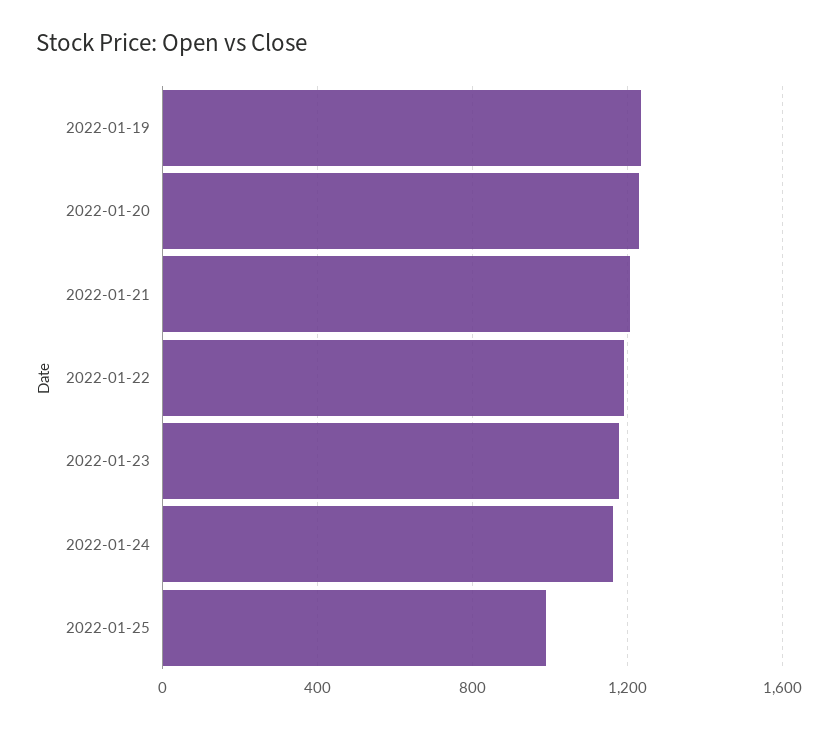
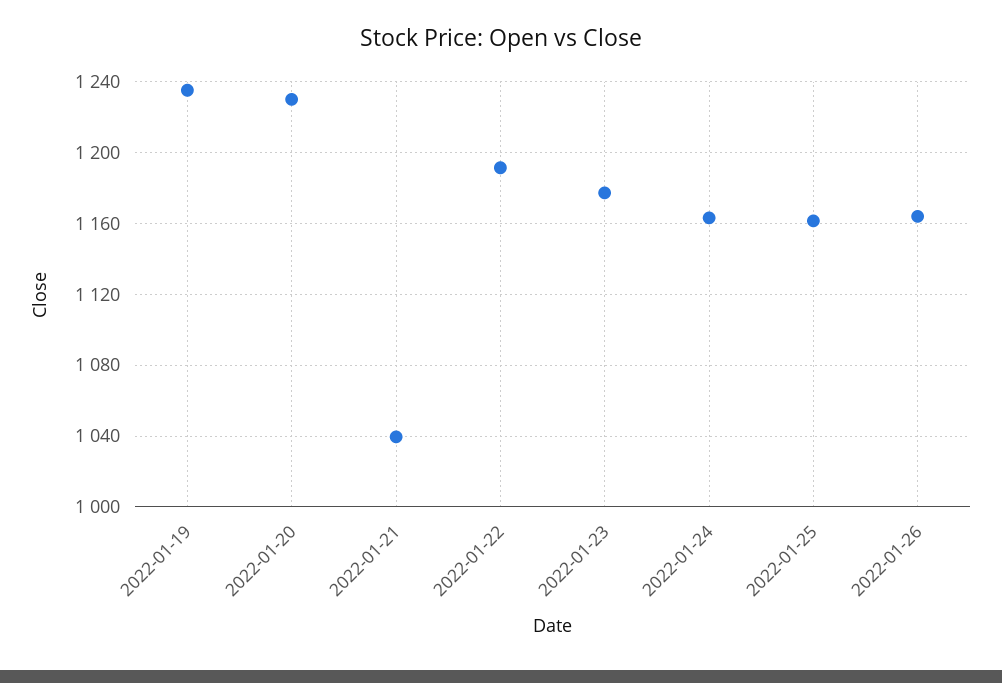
2022-01-21: 1200 -> 1040
2022-01-25: 1000 -> 1160
2022-01-26: none -> 1165

